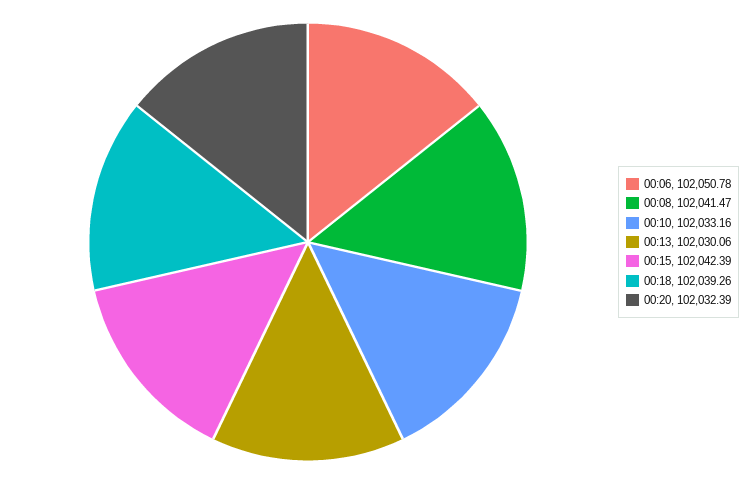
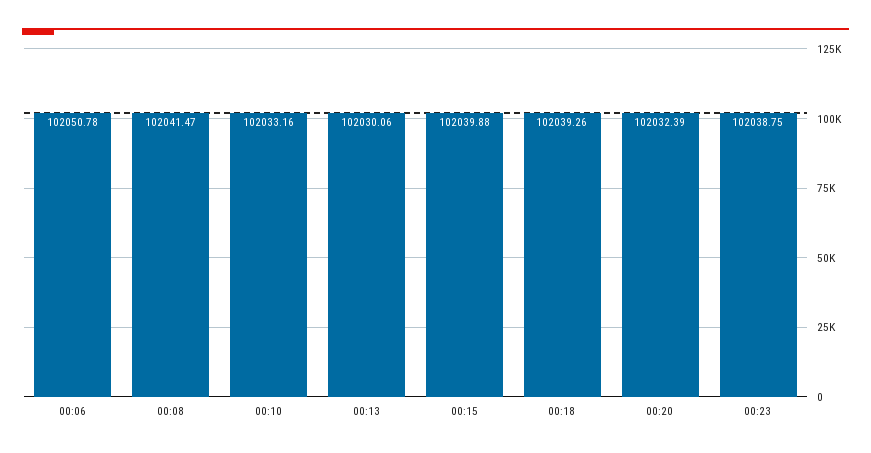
00:15: 102042.39 -> 102039.88
00:23: none -> 102038.75

